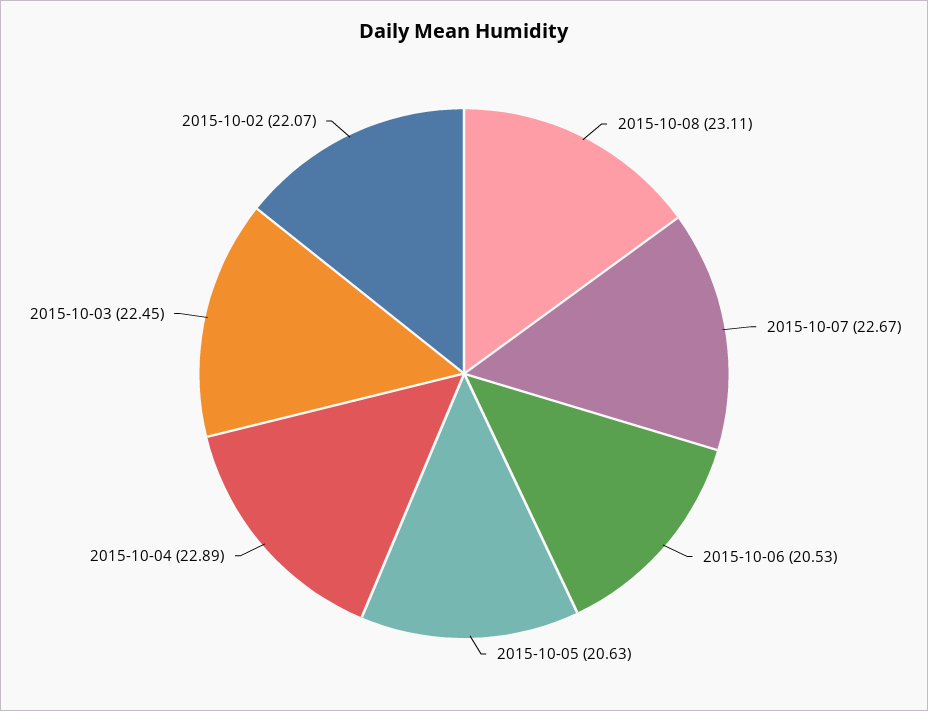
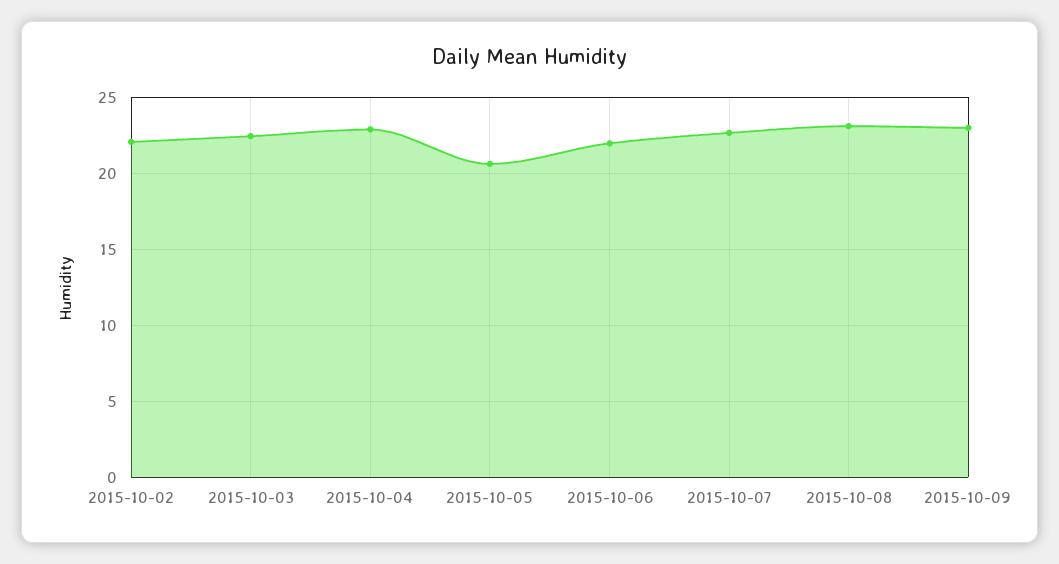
2015-10-06: 20.53 -> 22
2015-10-09: none -> 23

